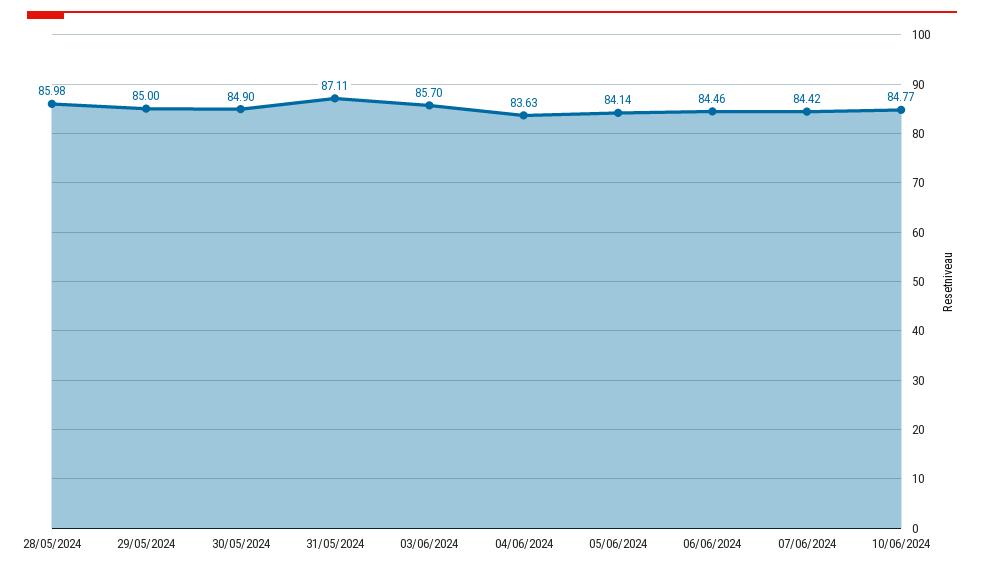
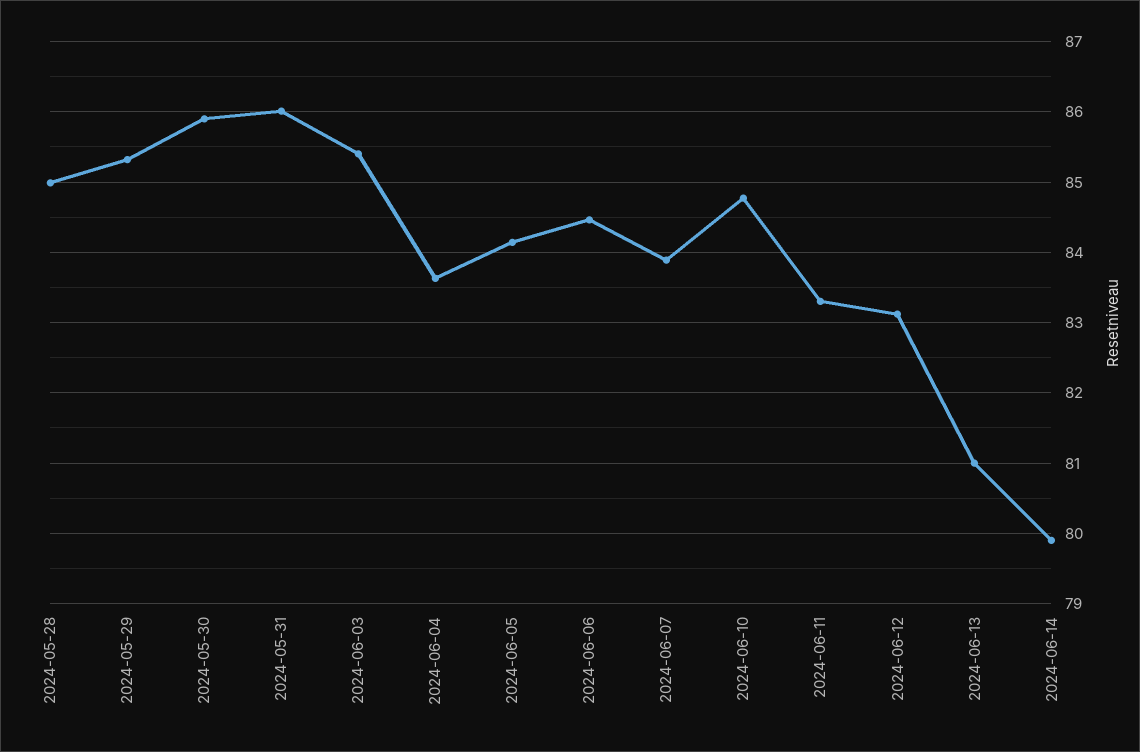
28/05/2024: 85.98 -> 85
29/05/2024: 85 -> 85.3
30/05/2024: 84.9 -> 85.9
31/05/2024: 87.11 -> 86
03/06/2024: 85.7 -> 85.4
07/06/2024: 84.42 -> 83.9
2024-06-11: none -> 83.3
2024-06-12: none -> 83.1
2024-06-13: none -> 81
2024-06-14: none -> 79.9

